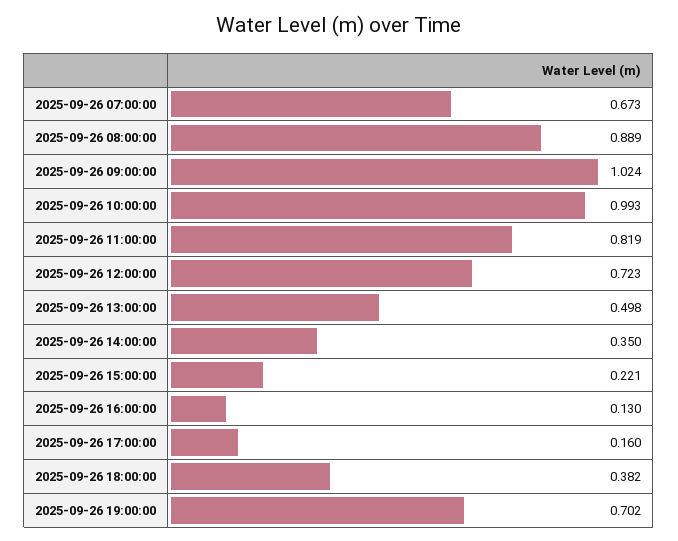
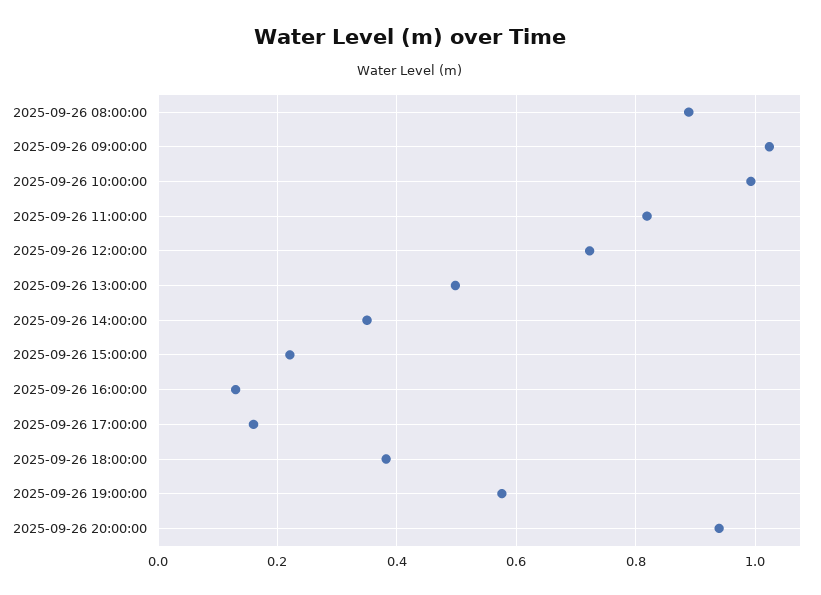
2025-09-26 07:00:00: 0.673 -> none
2025-09-26 19:00:00: 0.702 -> 0.58
2025-09-26 20:00:00: none -> 0.94

